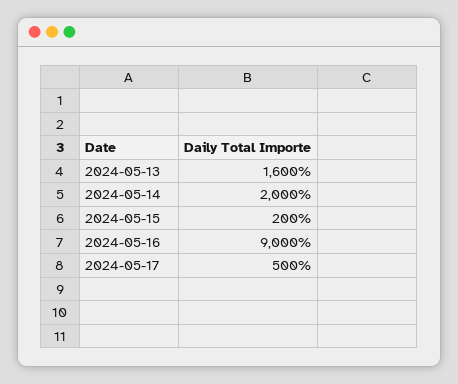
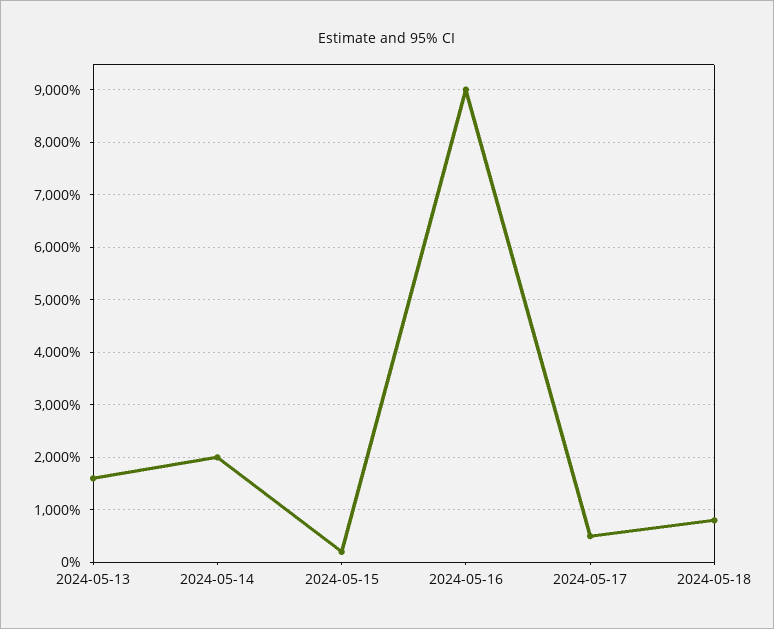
2024-05-18: none -> 800

